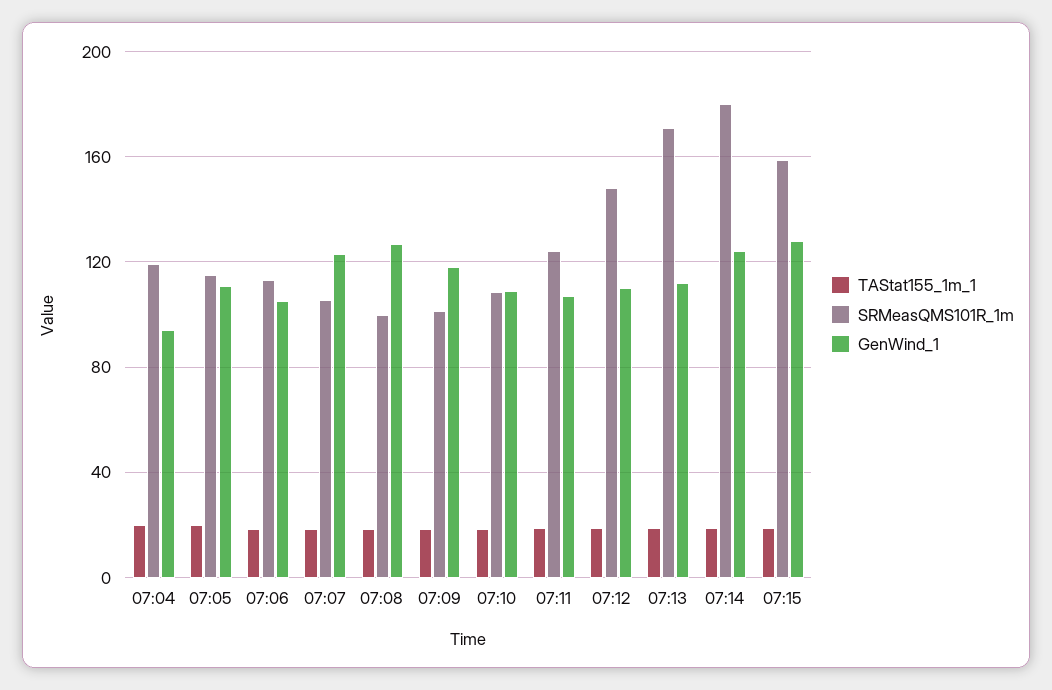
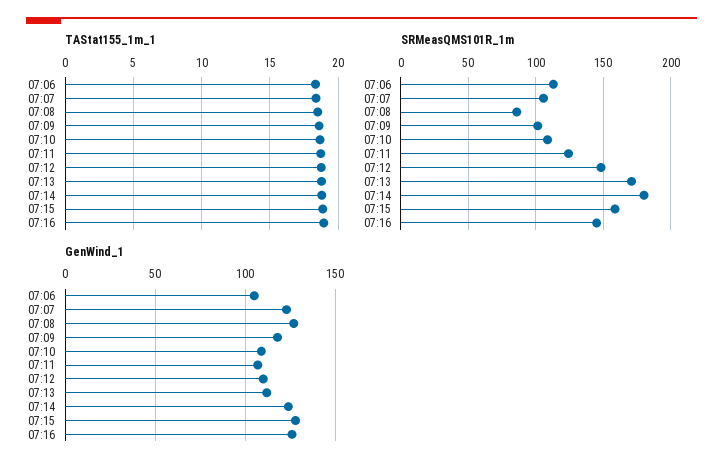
TAStat155_1m_1, 07:04: 20 -> none
SRMeasQMS101R_1m, 07:04: 120 -> none
GenWind_1, 07:04: 95 -> none
TAStat155_1m_1, 07:05: 20 -> none
SRMeasQMS101R_1m, 07:05: 115 -> none
GenWind_1, 07:05: 110 -> none
SRMeasQMS101R_1m, 07:08: 100 -> 85
TAStat155_1m_1, 07:16: none -> 19
SRMeasQMS101R_1m, 07:16: none -> 145
GenWind_1, 07:16: none -> 125

